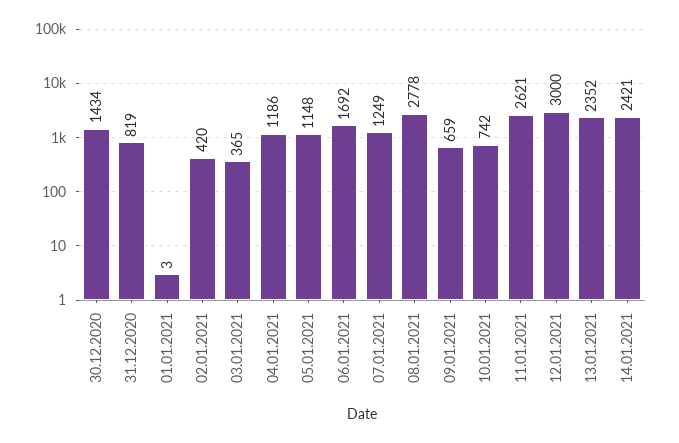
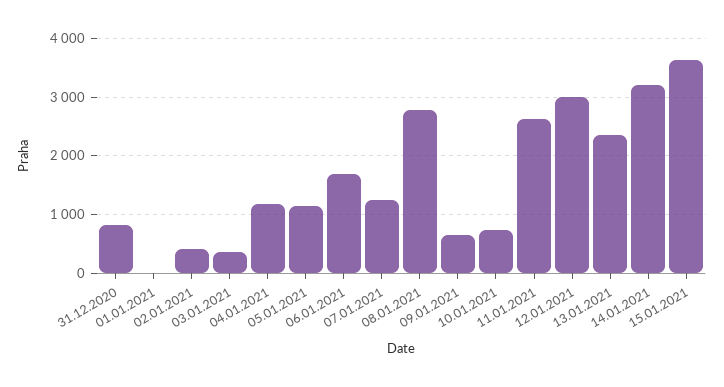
30.12.2020: 1434 -> none
14.01.2021: 2421 -> 3200
15.01.2021: none -> 3600

